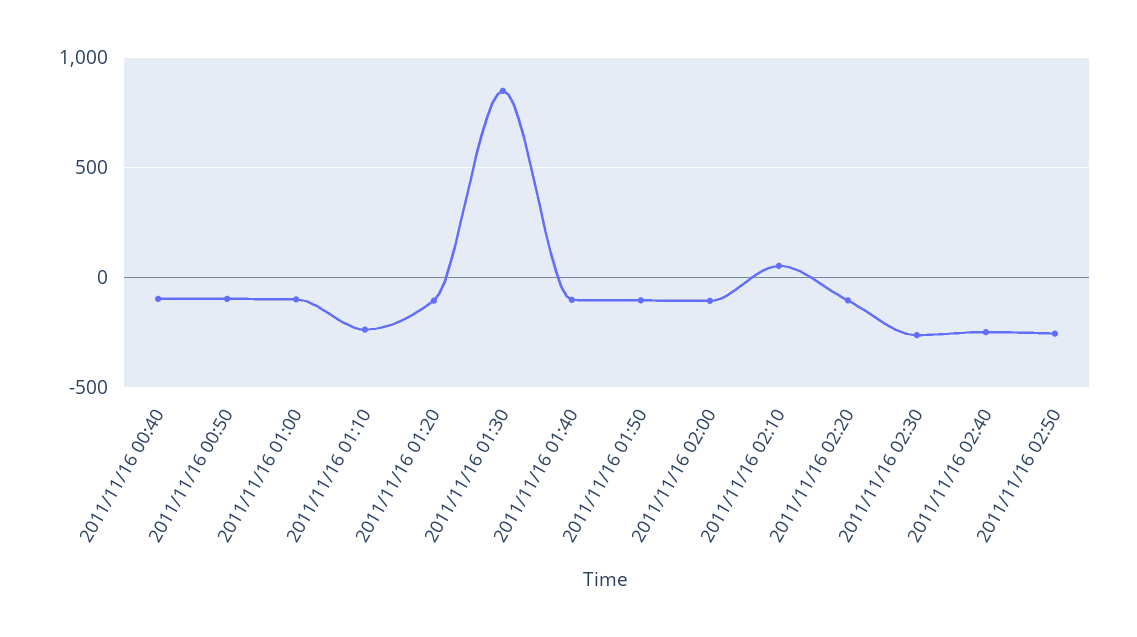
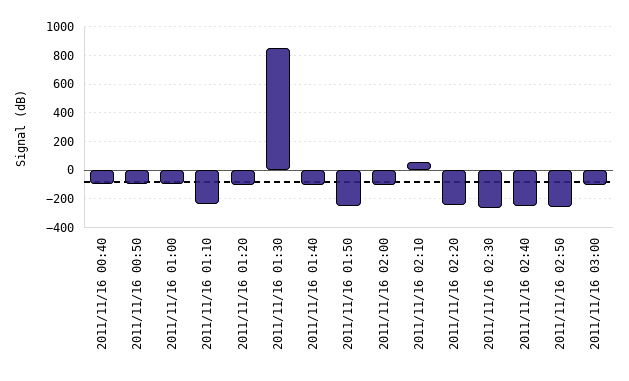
2011/11/16 01:50: -100 -> -250
2011/11/16 02:20: -100 -> -250
2011/11/16 03:00: none -> -100

